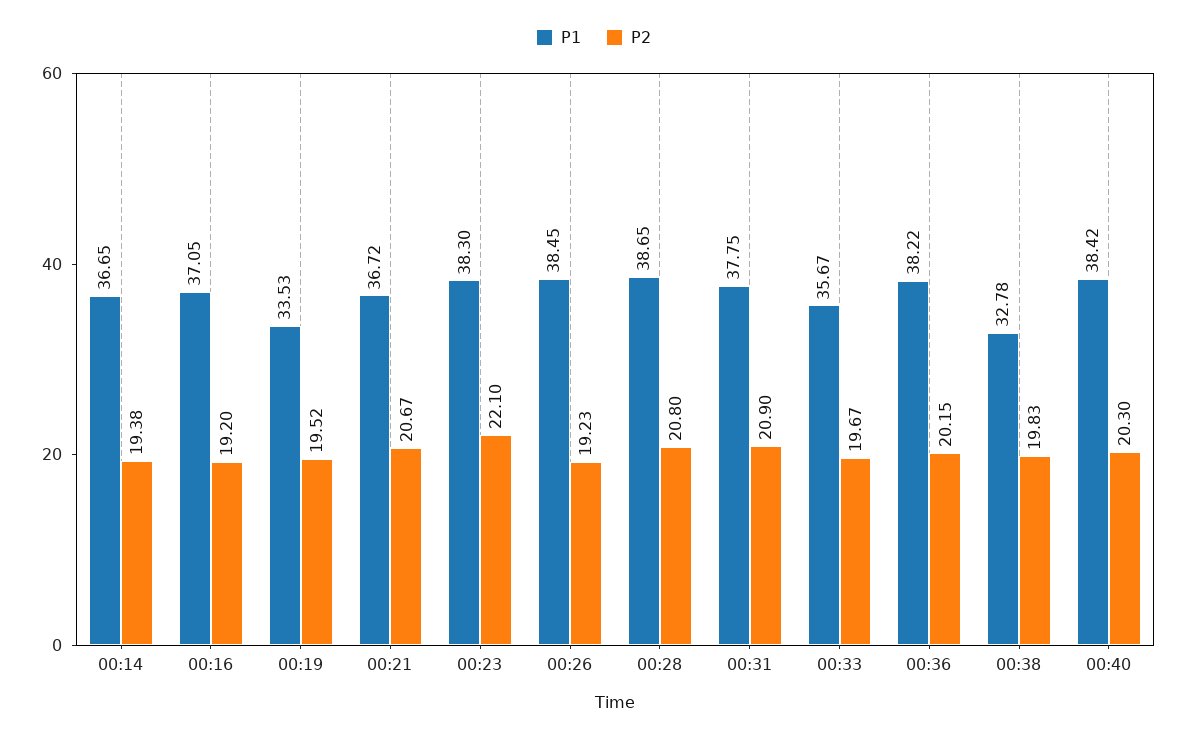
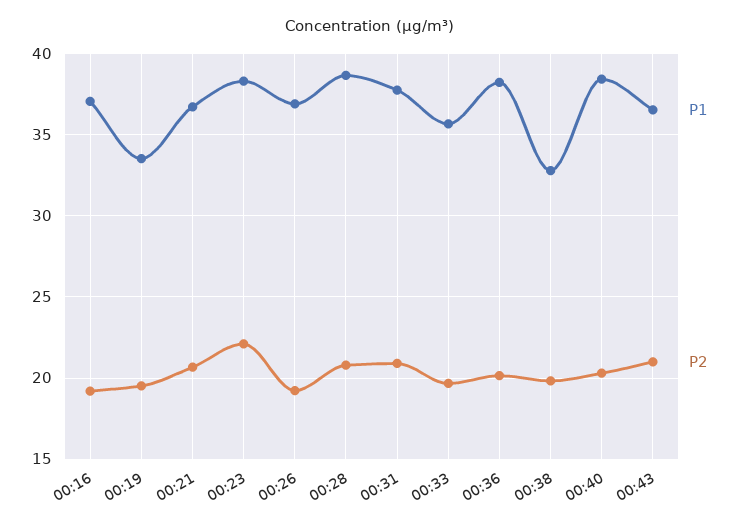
P1, 00:14: 36.65 -> none
P2, 00:14: 19.38 -> none
P1, 00:26: 38.45 -> 37
P1, 00:43: none -> 36.5
P2, 00:43: none -> 21

